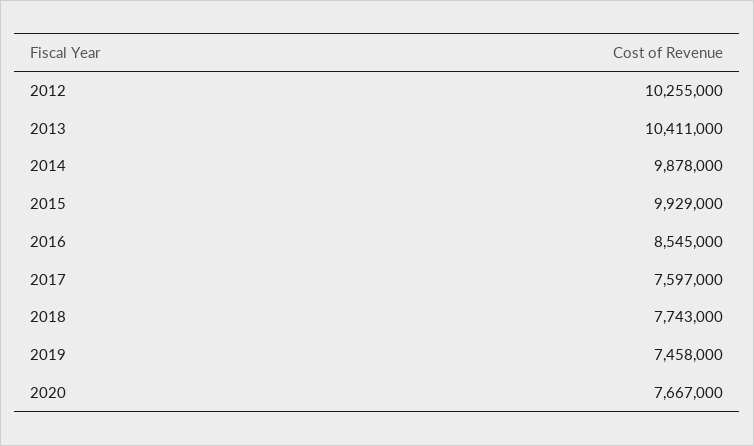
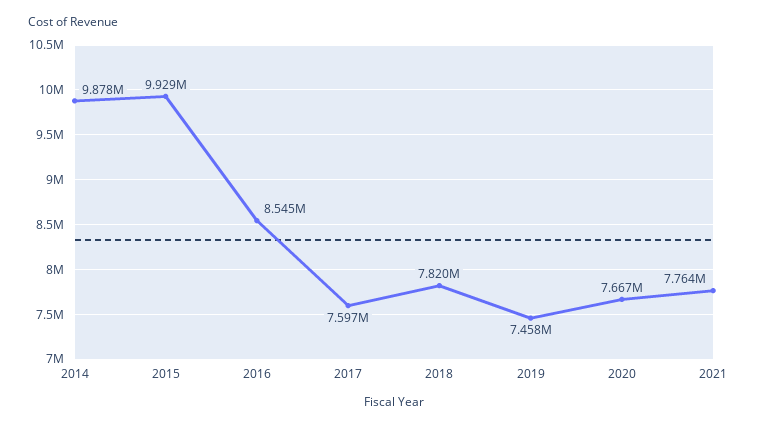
2012: 10255000 -> none
2013: 10411000 -> none
2018: 7743000 -> 7820000
2021: none -> 7764000

